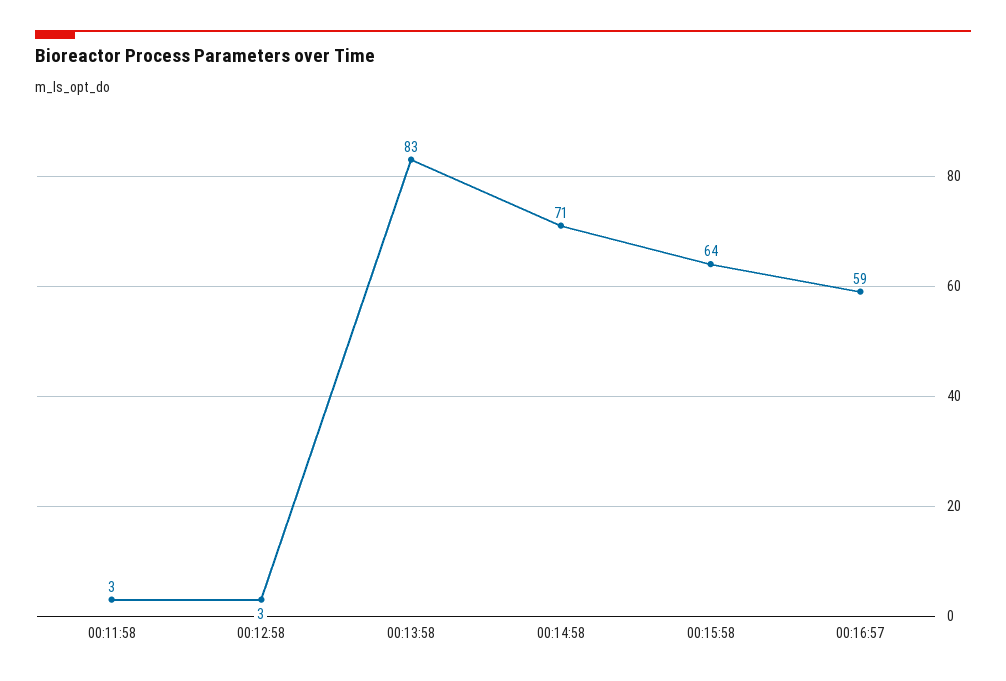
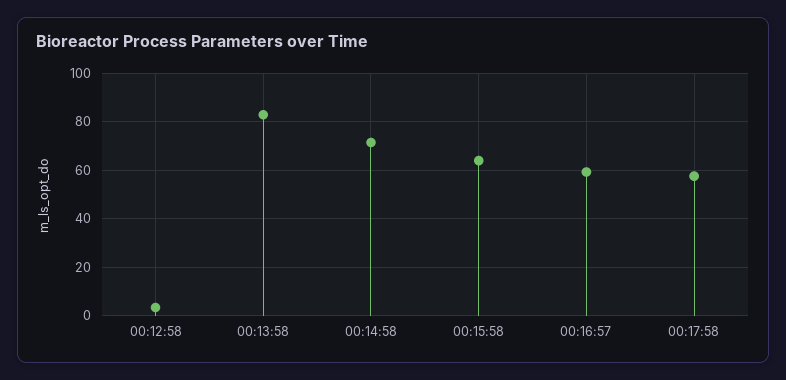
00:11:58: 3 -> none
00:17:58: none -> 57.5

